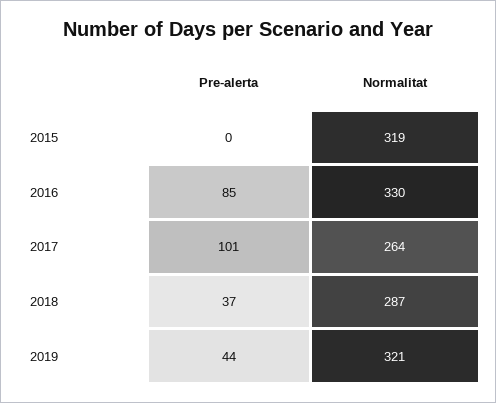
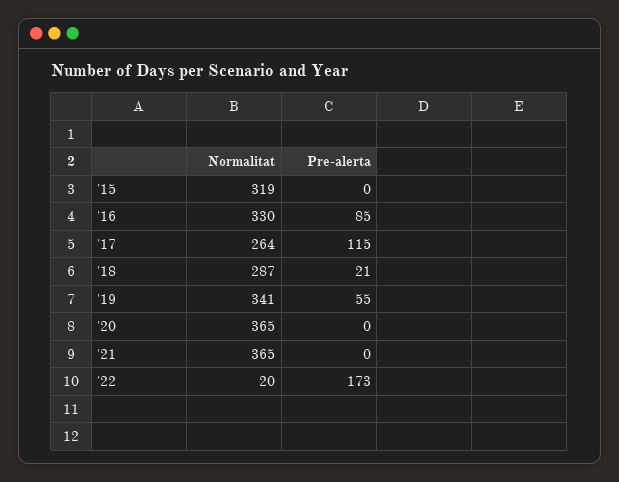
Pre-alerta, 2017: 101 -> 115
Pre-alerta, 2018: 37 -> 21
Pre-alerta, 2019: 44 -> 55
Normalitat, 2019: 321 -> 341
Normalitat, '20: none -> 365
Pre-alerta, '20: none -> 0
Normalitat, '21: none -> 365
Pre-alerta, '21: none -> 0
Normalitat, '22: none -> 20
Pre-alerta, '22: none -> 173

